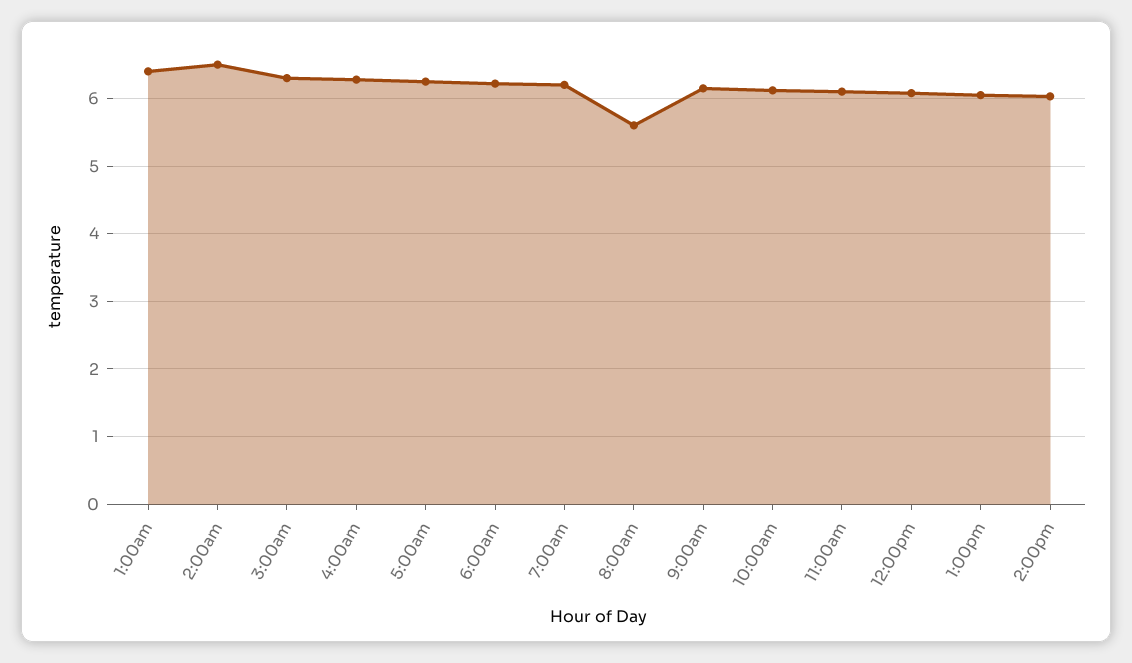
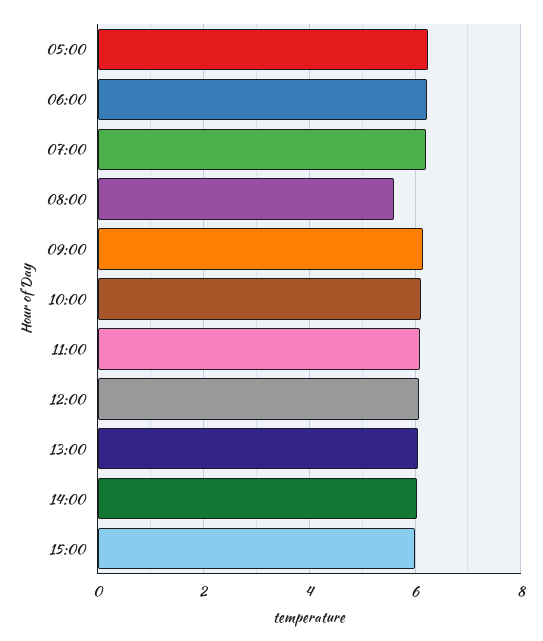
1:00am: 6.4 -> none
2:00am: 6.5 -> none
3:00am: 6.3 -> none
4:00am: 6.3 -> none
15:00: none -> 6

